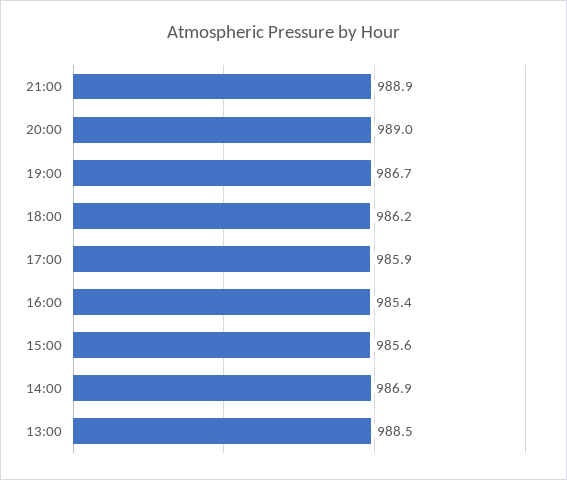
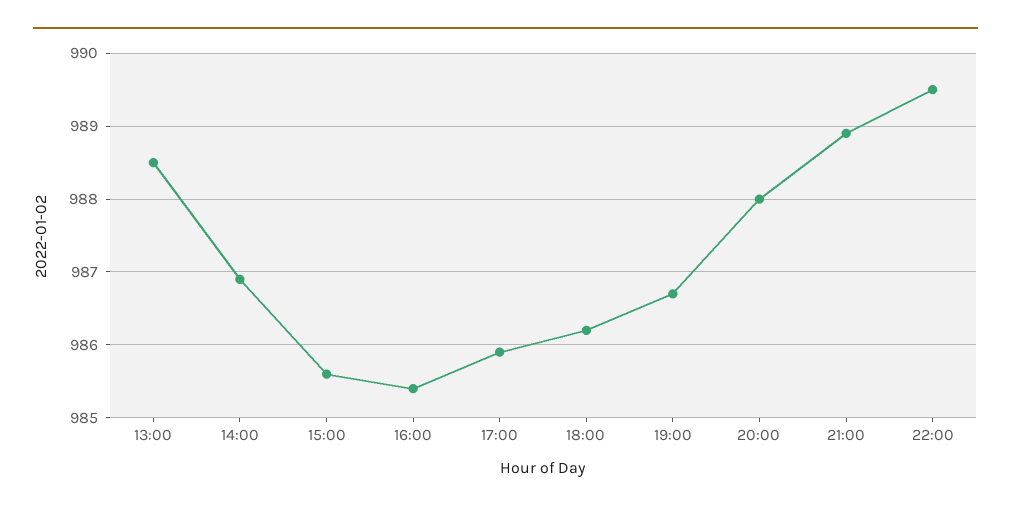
20:00: 989 -> 988
22:00: none -> 989.5

